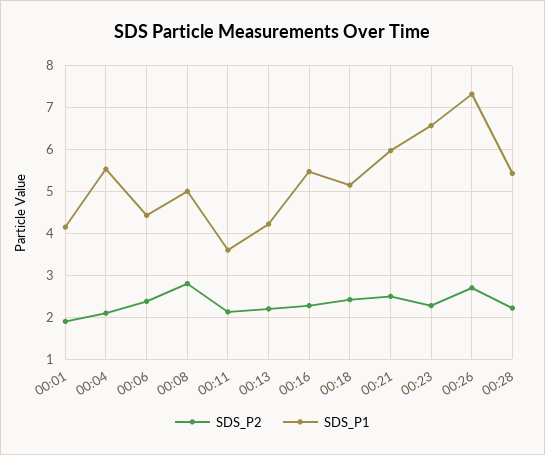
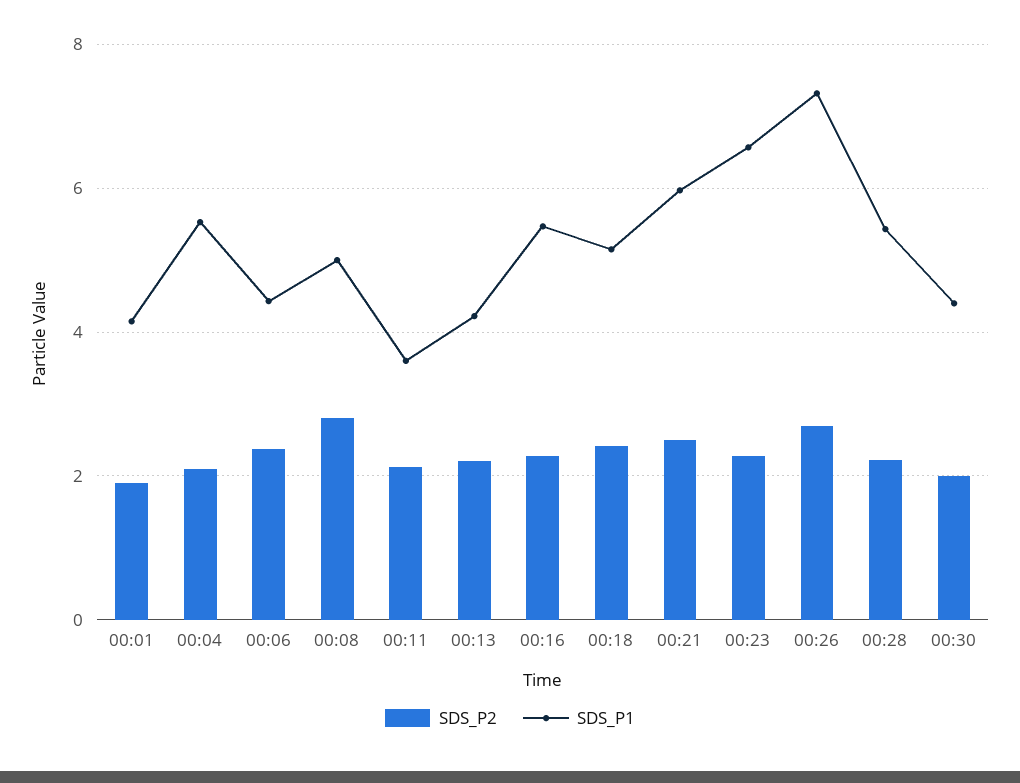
SDS_P2, 00:30: none -> 2
SDS_P1, 00:30: none -> 4.4

